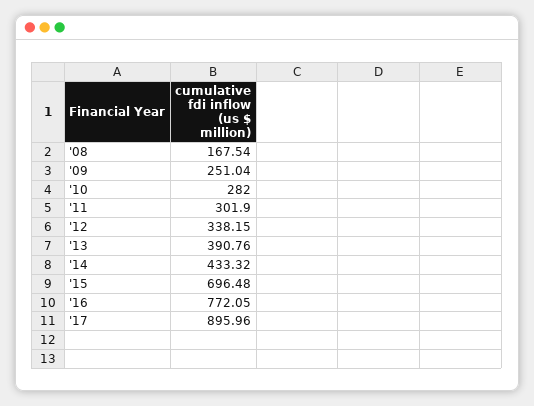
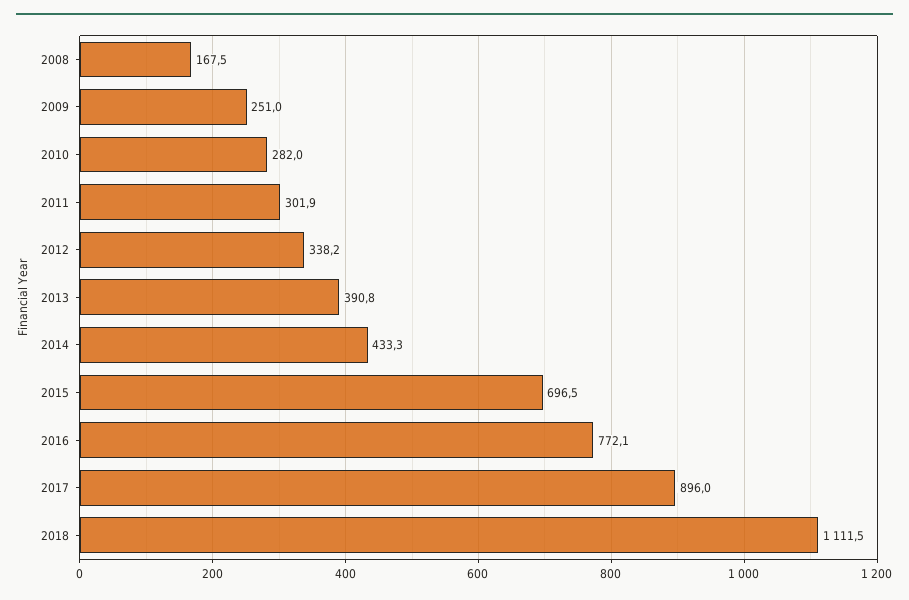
2018: none -> 1111.5

